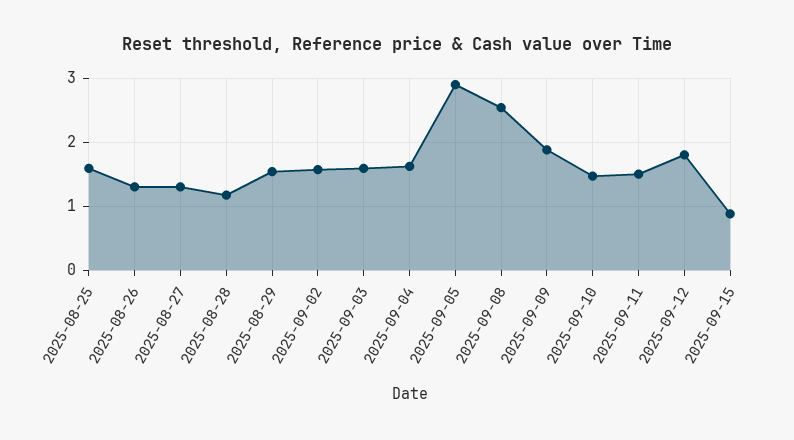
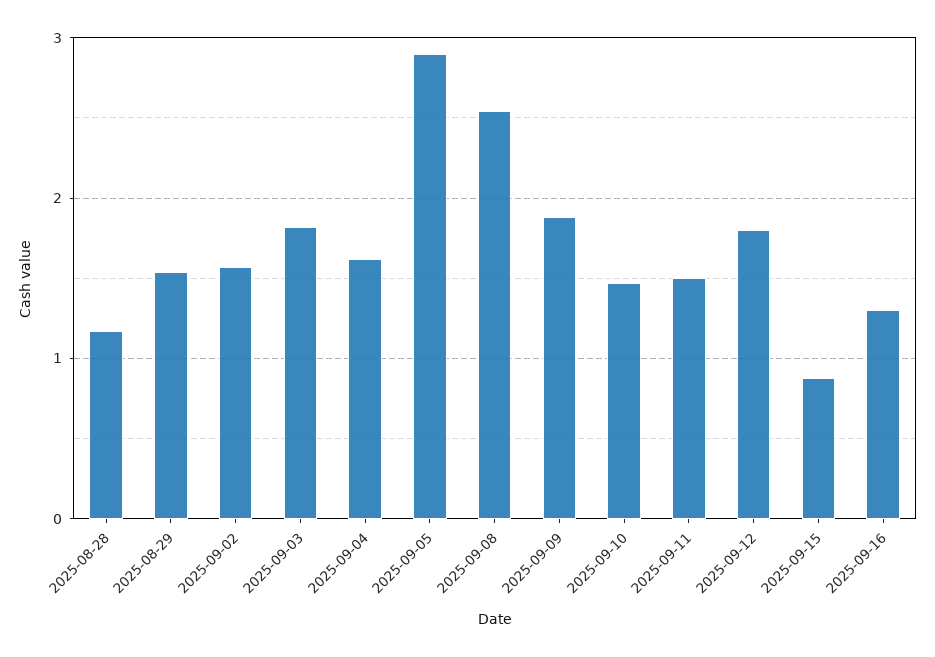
2025-08-25: 1.6 -> none
2025-08-26: 1.3 -> none
2025-08-27: 1.3 -> none
2025-09-03: 1.6 -> 1.8
2025-09-16: none -> 1.3

